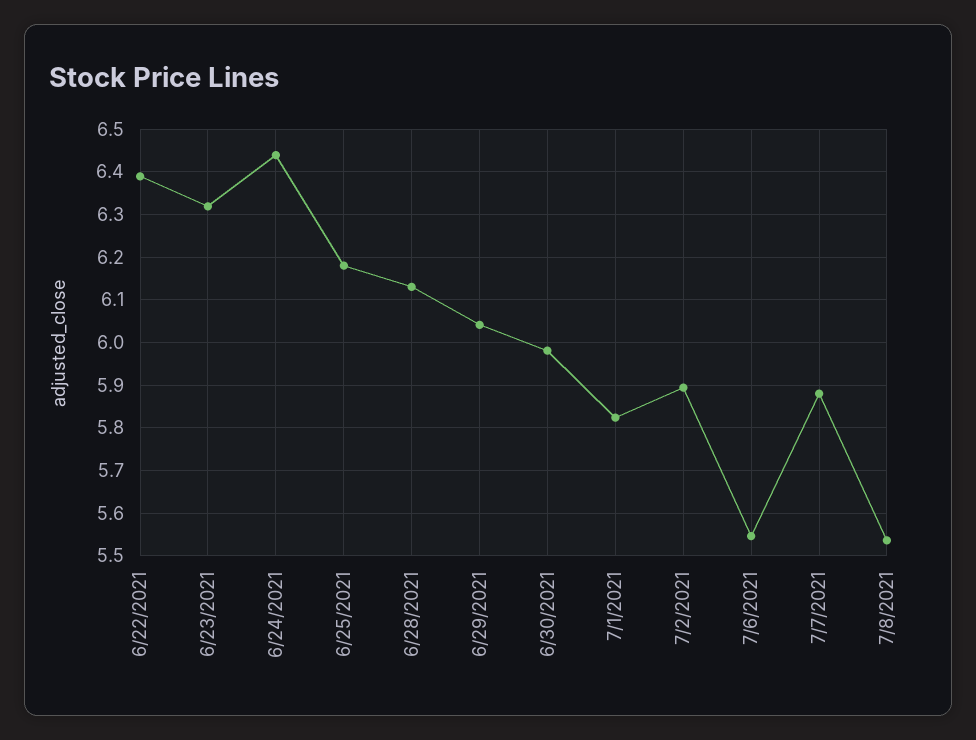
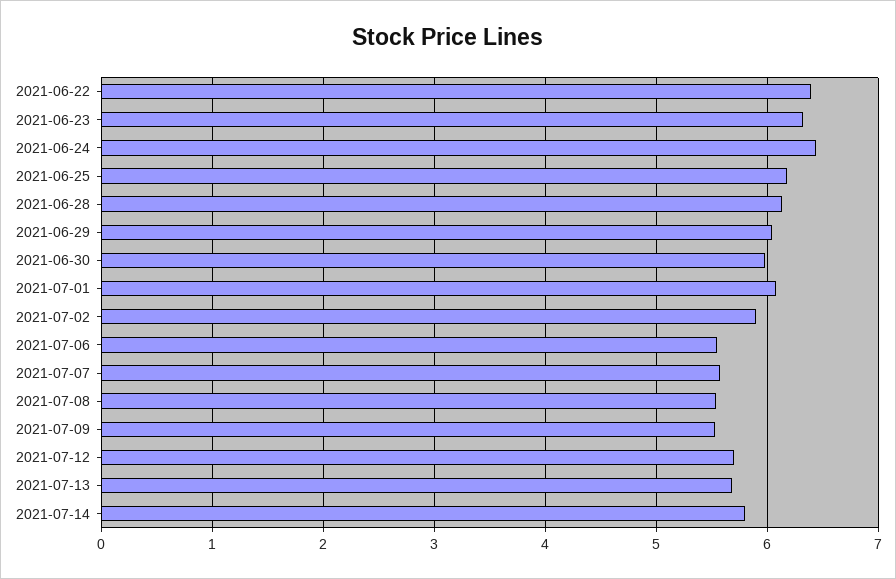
7/1/2021: 5.82 -> 6.1
7/7/2021: 5.88 -> 5.6
2021-07-09: none -> 5.5
2021-07-12: none -> 5.7
2021-07-13: none -> 5.7
2021-07-14: none -> 5.8

